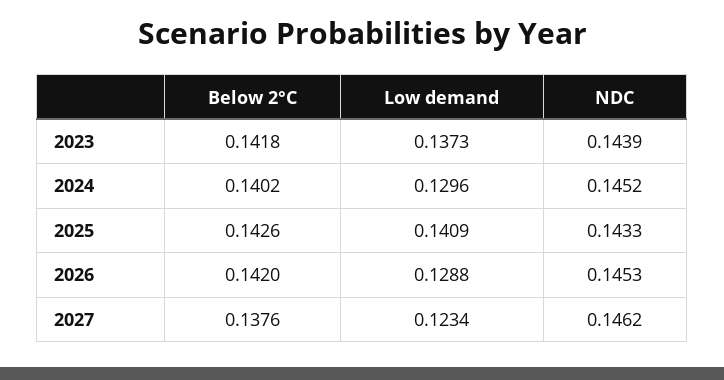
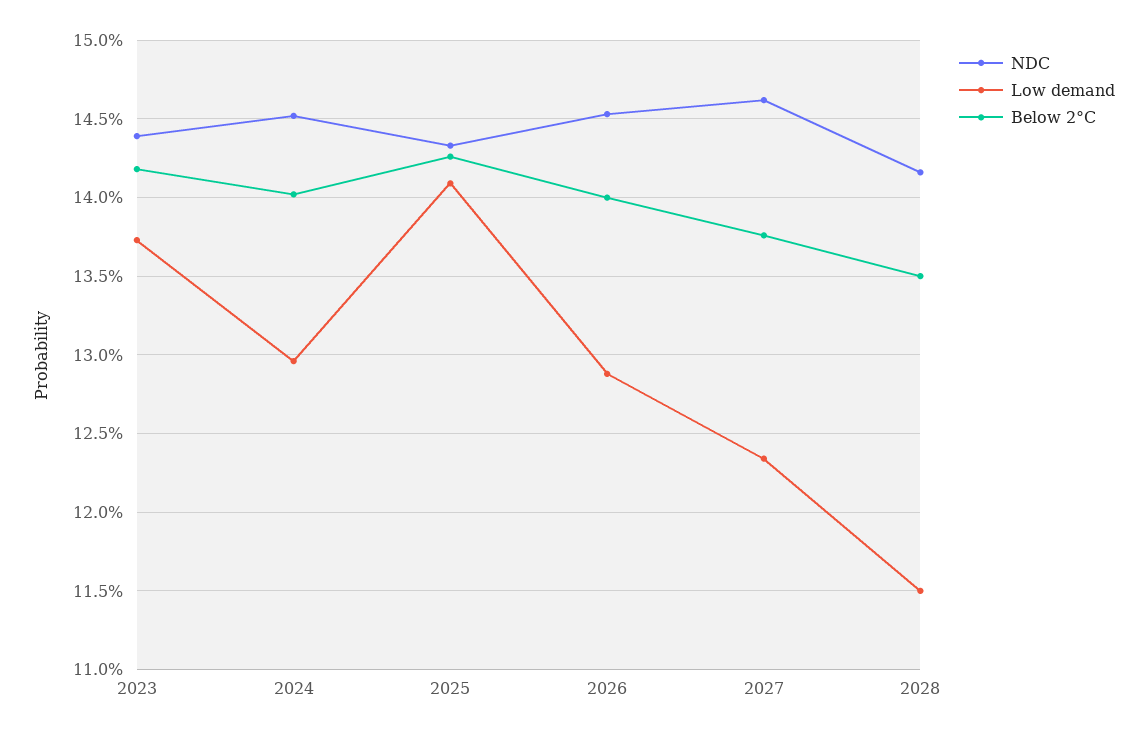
Below 2°C, 2026: 0.142 -> 0.14
NDC, 2028: none -> 0.1415
Low demand, 2028: none -> 0.115
Below 2°C, 2028: none -> 0.135

